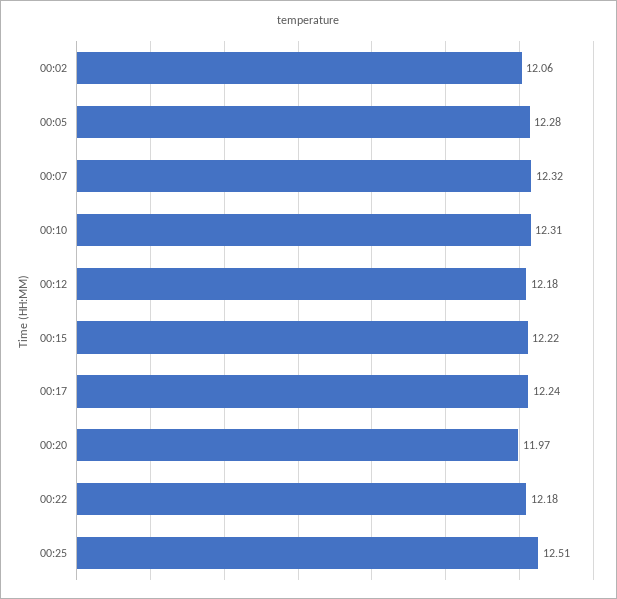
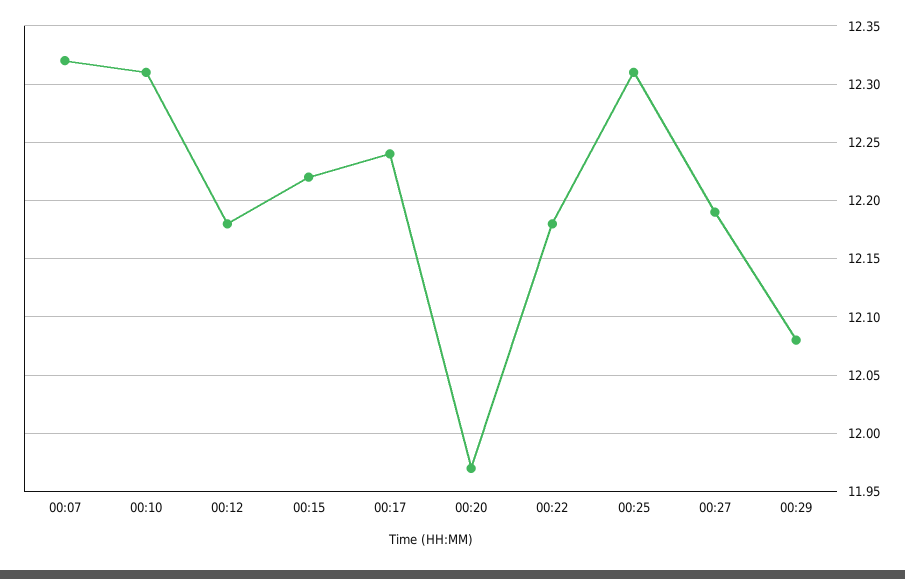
00:02: 12.06 -> none
00:05: 12.28 -> none
00:25: 12.51 -> 12.31
00:27: none -> 12.19
00:29: none -> 12.08

